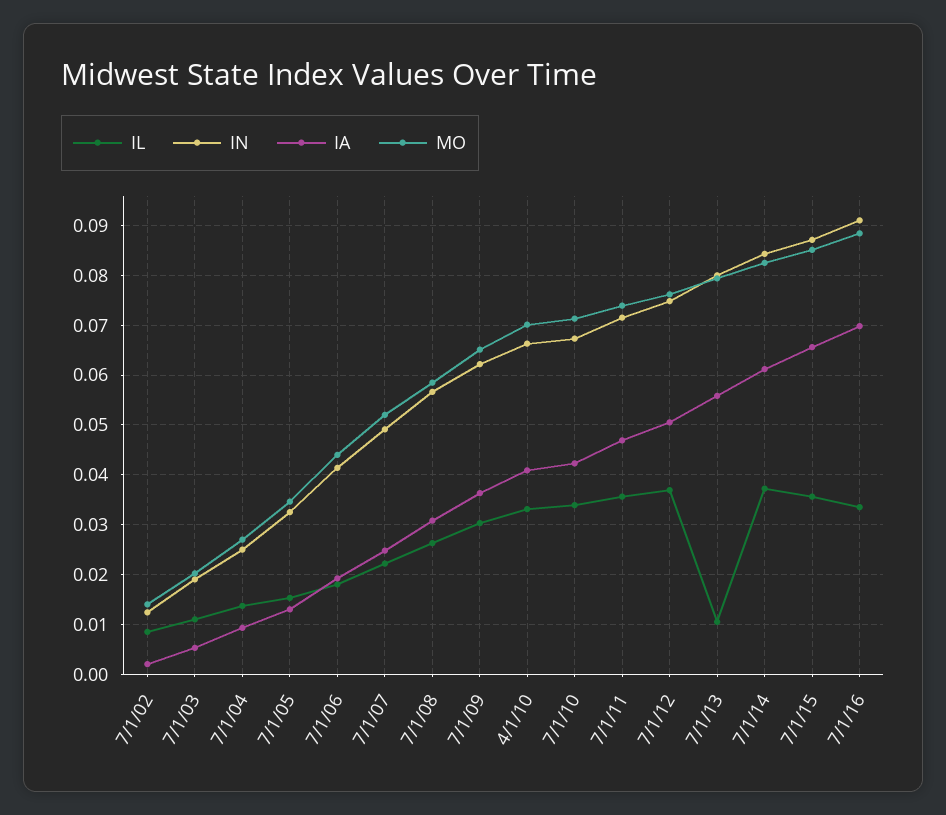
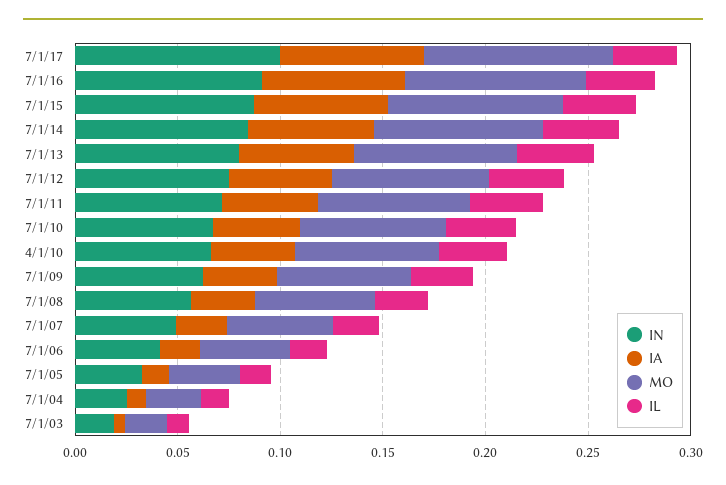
IL, 7/1/02: 0.008 -> none
IN, 7/1/02: 0.012 -> none
IA, 7/1/02: 0.002 -> none
MO, 7/1/02: 0.014 -> none
IL, 7/1/13: 0.01 -> 0.04
IN, 7/1/17: none -> 0.1
IA, 7/1/17: none -> 0.07
MO, 7/1/17: none -> 0.09
IL, 7/1/17: none -> 0.03

